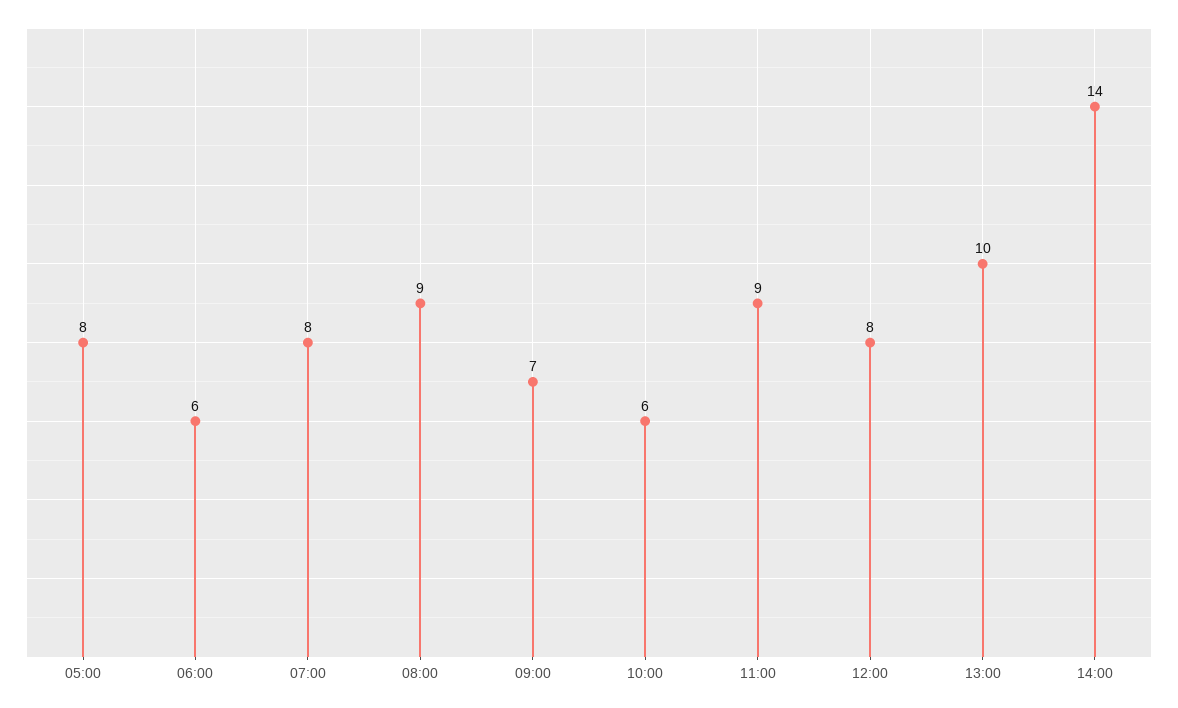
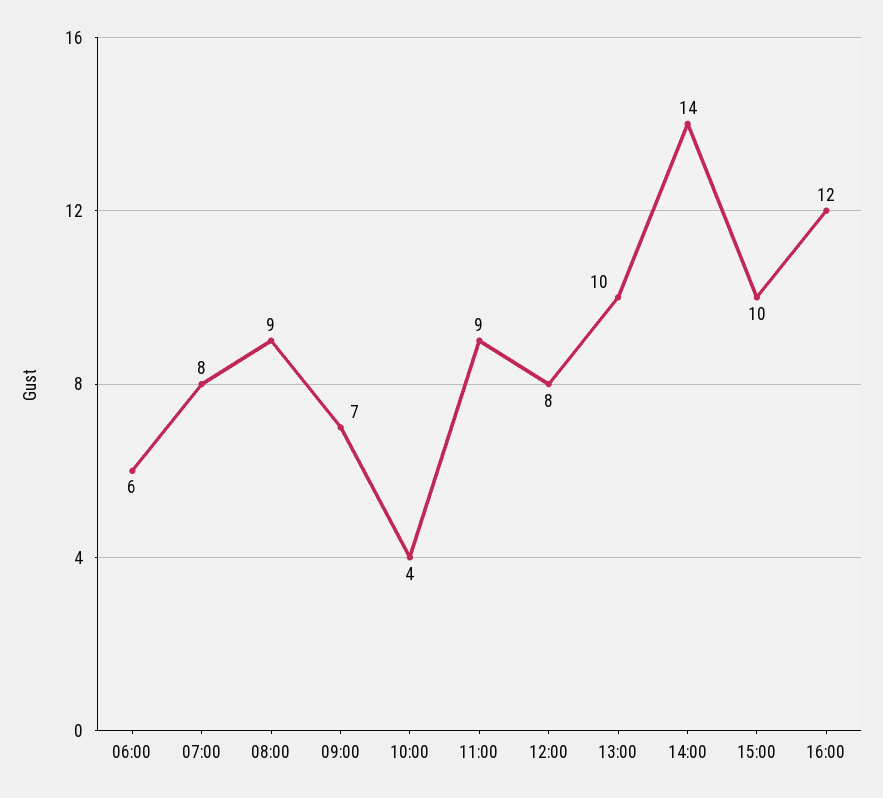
05:00: 8 -> none
10:00: 6 -> 4
15:00: none -> 10
16:00: none -> 12

